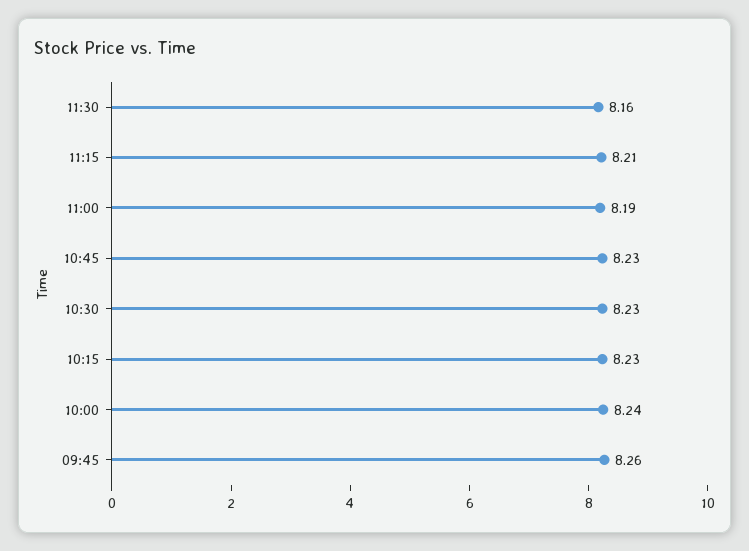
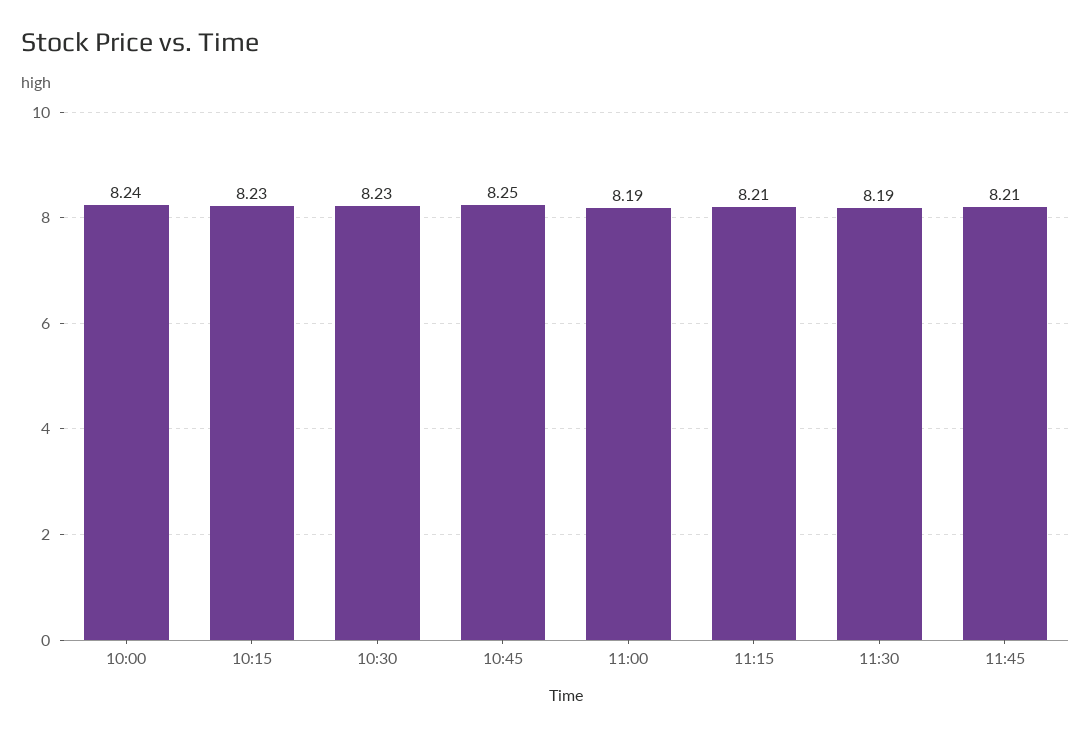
11:30: 8.16 -> 8.19
10:45: 8.23 -> 8.25
09:45: 8.26 -> none
11:45: none -> 8.21

